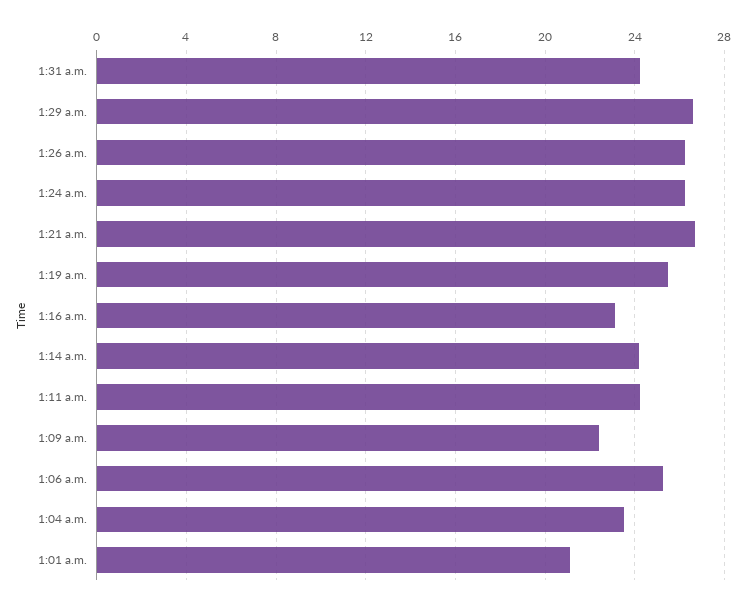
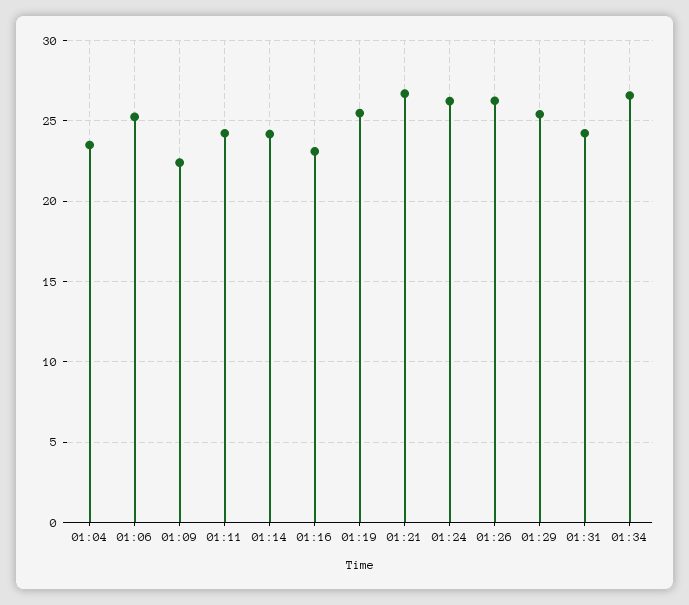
1:29 a.m.: 26.5 -> 25.5
1:01 a.m.: 21 -> none
01:34: none -> 26.5

